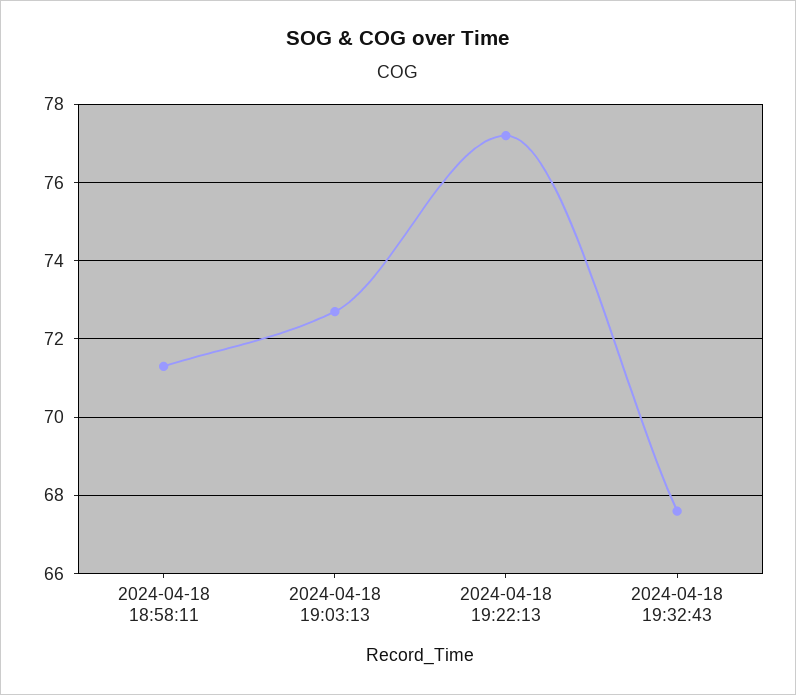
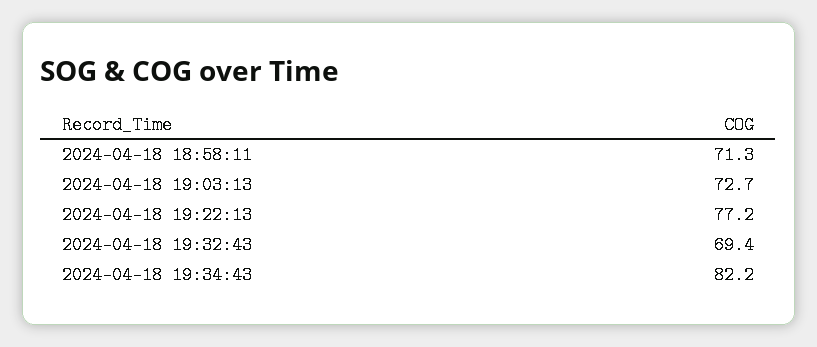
2024-04-18 19:32:43: 67.5 -> 69.4
2024-04-18 19:34:43: none -> 82.2

